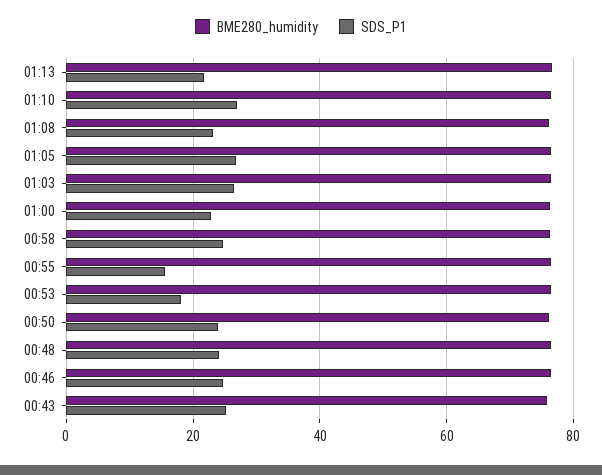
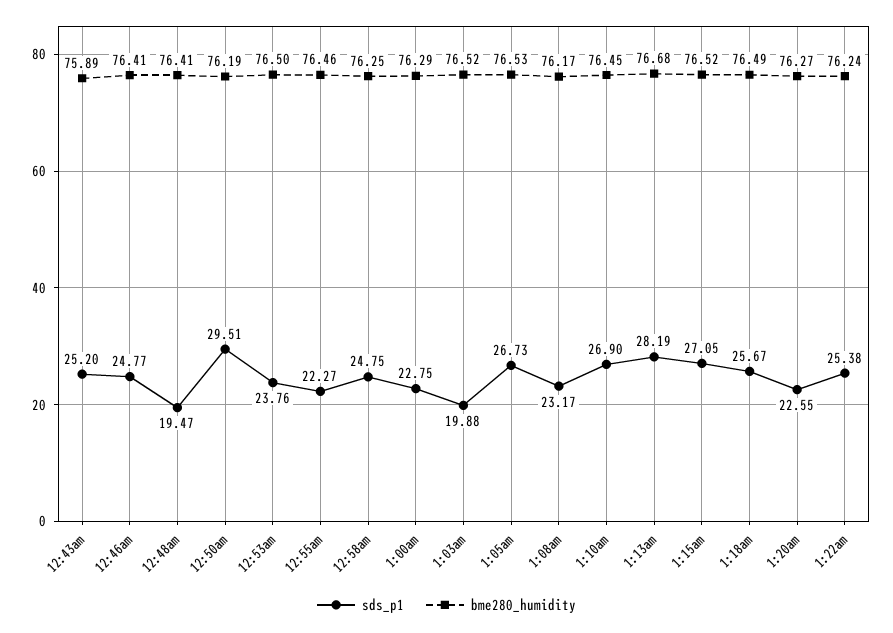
SDS_P1, 01:13: 22 -> 28.19
SDS_P1, 01:03: 26 -> 19.88
SDS_P1, 00:55: 16 -> 22.27
SDS_P1, 00:53: 18 -> 23.76
SDS_P1, 00:50: 24 -> 29.51
SDS_P1, 00:48: 24 -> 19.47
SDS_P1, 1:15am: none -> 27.05
BME280_humidity, 1:15am: none -> 76.52
SDS_P1, 1:18am: none -> 25.67
BME280_humidity, 1:18am: none -> 76.49
SDS_P1, 1:20am: none -> 22.55
BME280_humidity, 1:20am: none -> 76.27
SDS_P1, 1:22am: none -> 25.38
BME280_humidity, 1:22am: none -> 76.24

